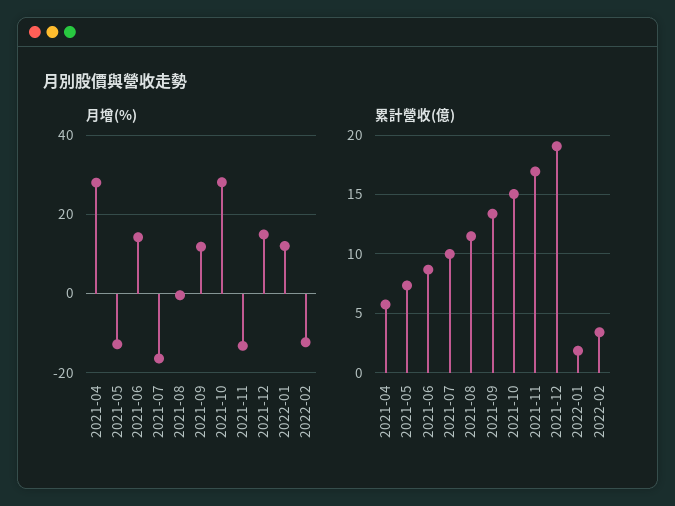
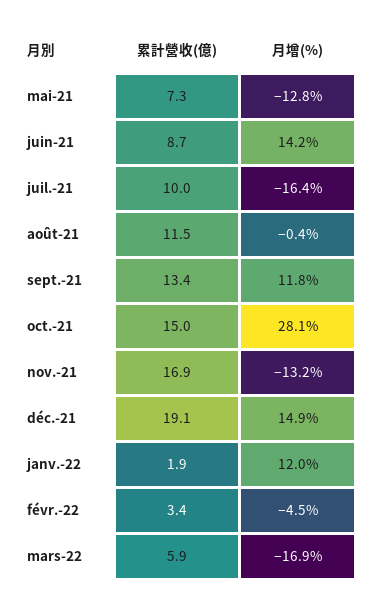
月增(%), 2021-04: 28 -> none
月增(%), 2022-02: -12 -> -4.5
累計營收(億), 2021-04: 6 -> none
累計營收(億), mars-22: none -> 5.9
月增(%), mars-22: none -> -16.9

